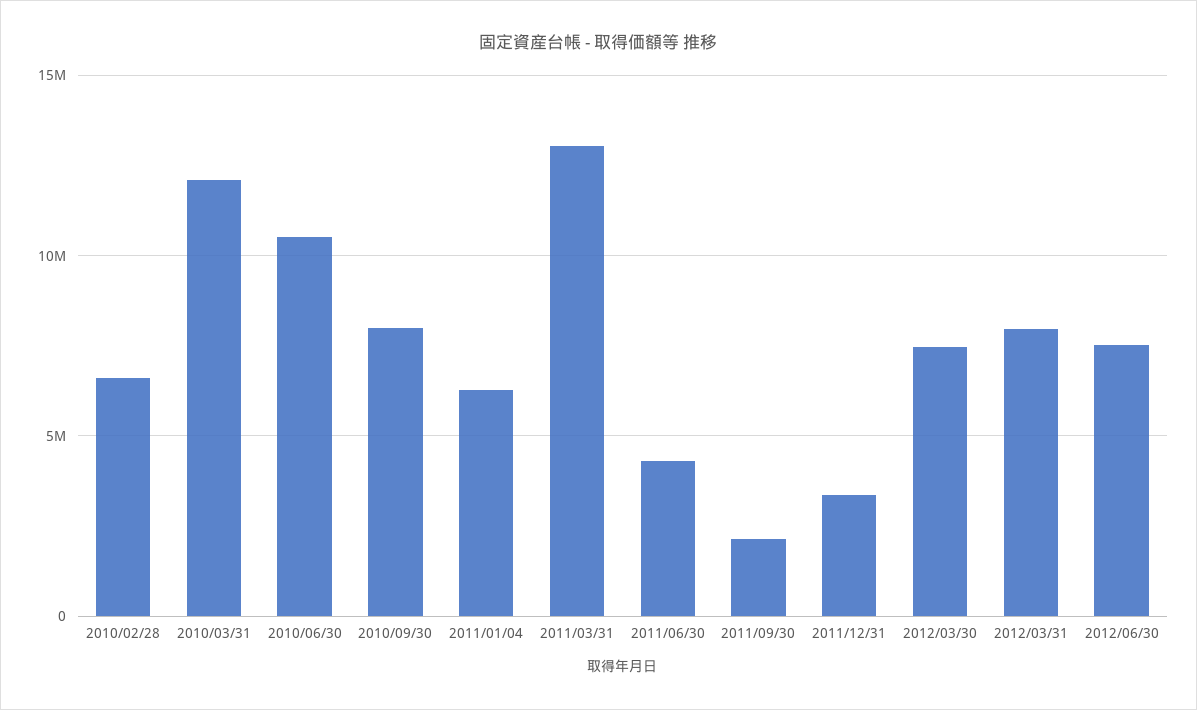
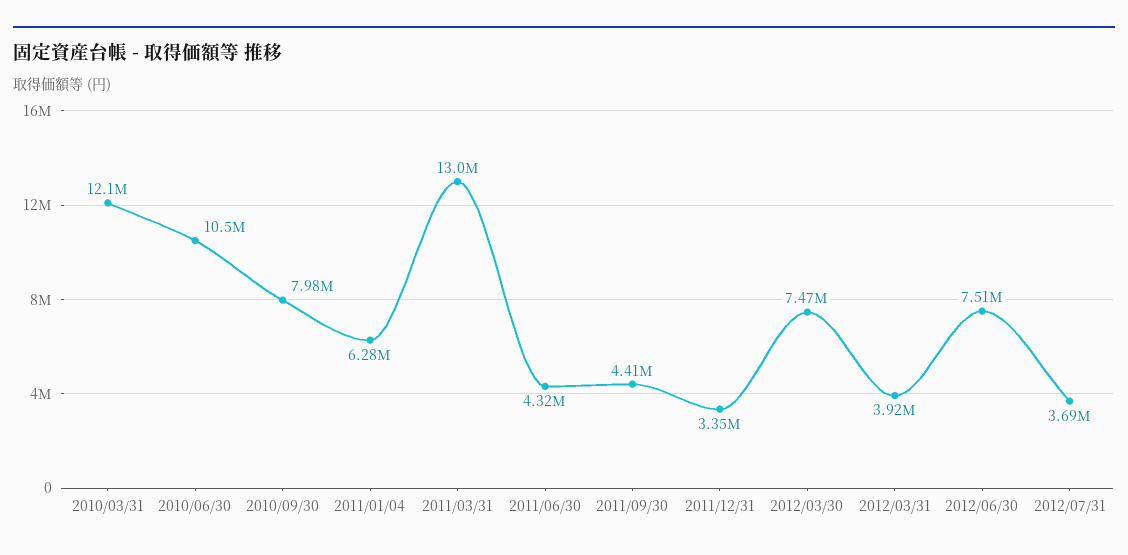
2010/02/28: 6500000 -> none
2011/09/30: 2000000 -> 4410000
2012/03/31: 8000000 -> 3920000
2012/07/31: none -> 3690000

